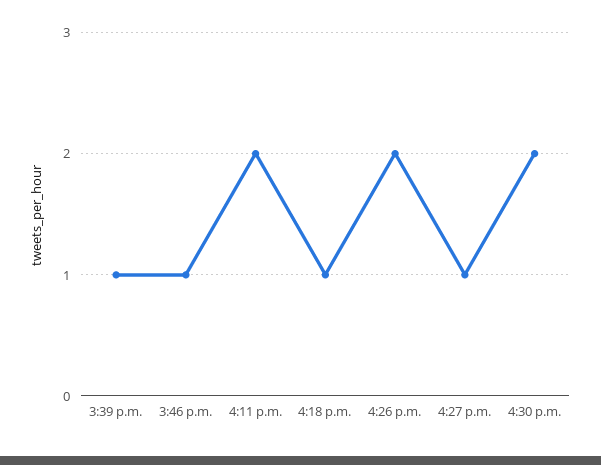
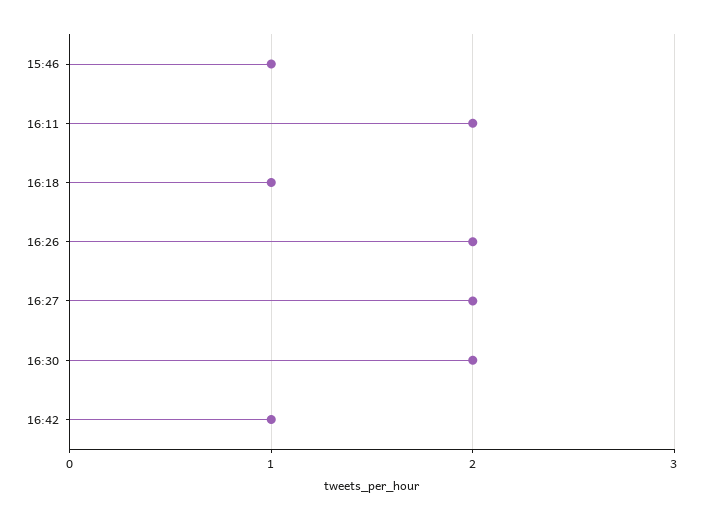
3:39 p.m.: 1 -> none
4:27 p.m.: 1 -> 2
16:42: none -> 1

